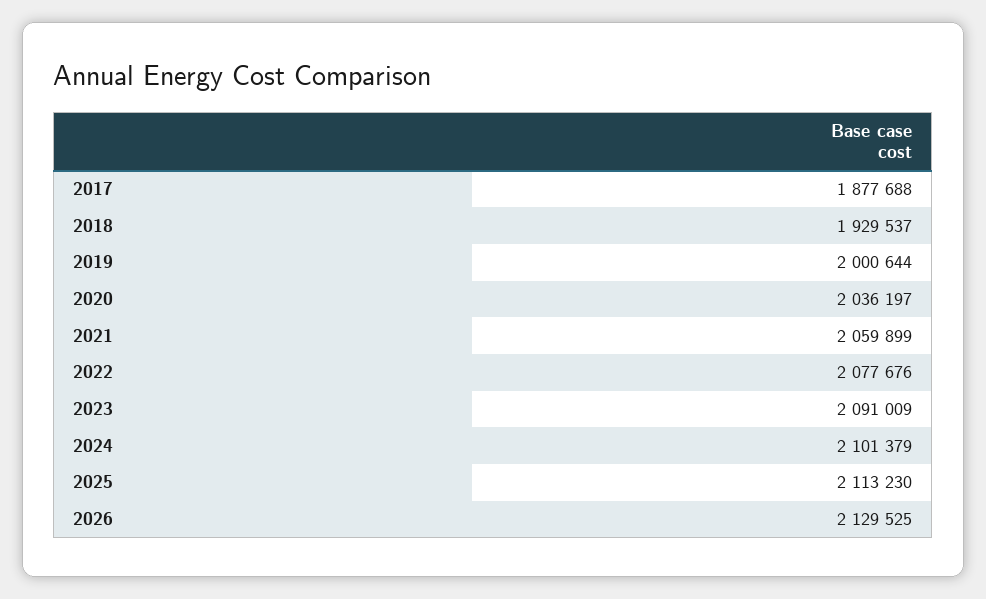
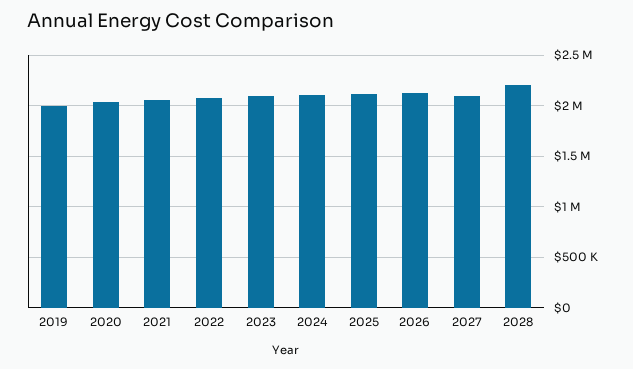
2017: 1877688 -> none
2018: 1929537 -> none
2027: none -> 2100000
2028: none -> 2200000

